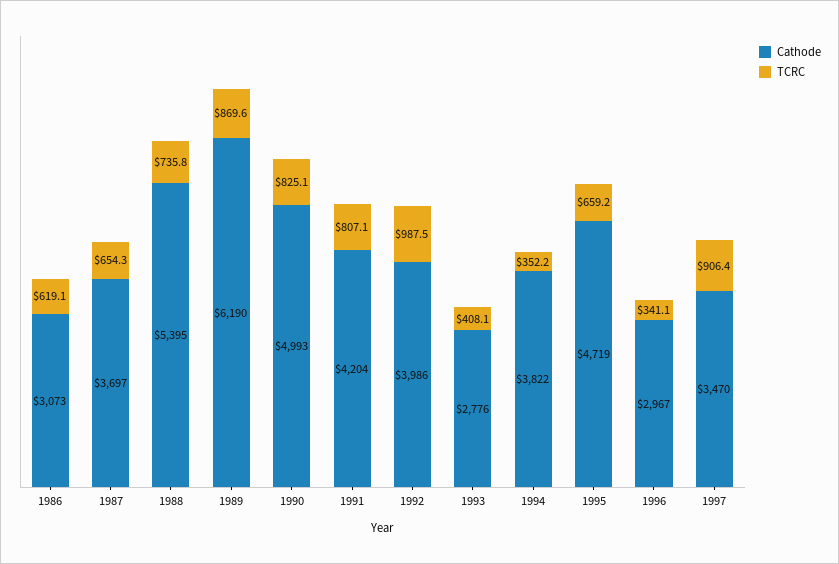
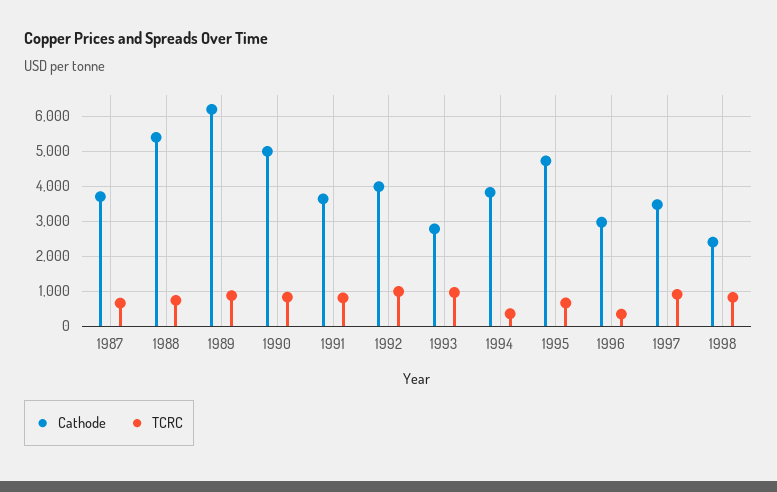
Cathode, 1986: 3073 -> none
TCRC, 1986: 619.1 -> none
Cathode, 1991: 4204 -> 3600
TCRC, 1993: 408.1 -> 1000
Cathode, 1998: none -> 2400
TCRC, 1998: none -> 800

